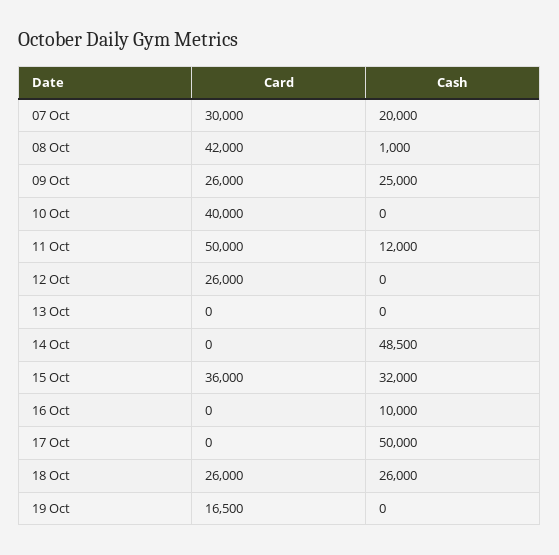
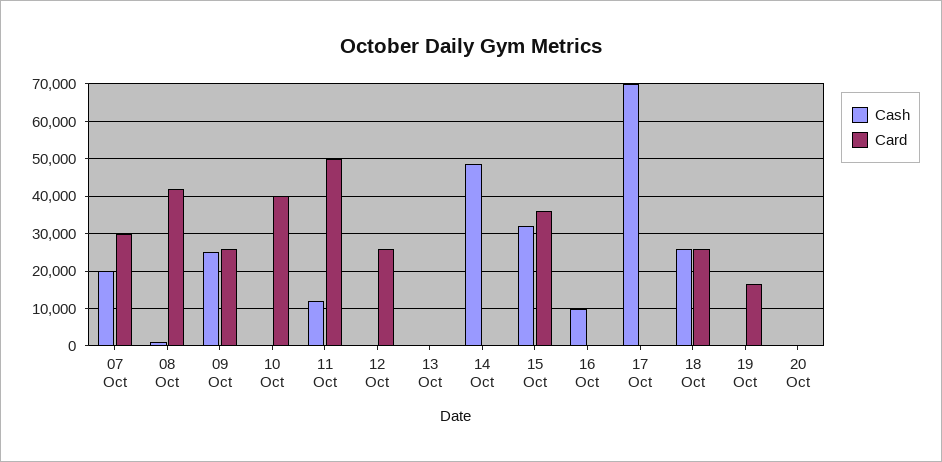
Cash, 17 Oct: 50000 -> 70000
Cash, 20 Oct: none -> 0
Card, 20 Oct: none -> 0

